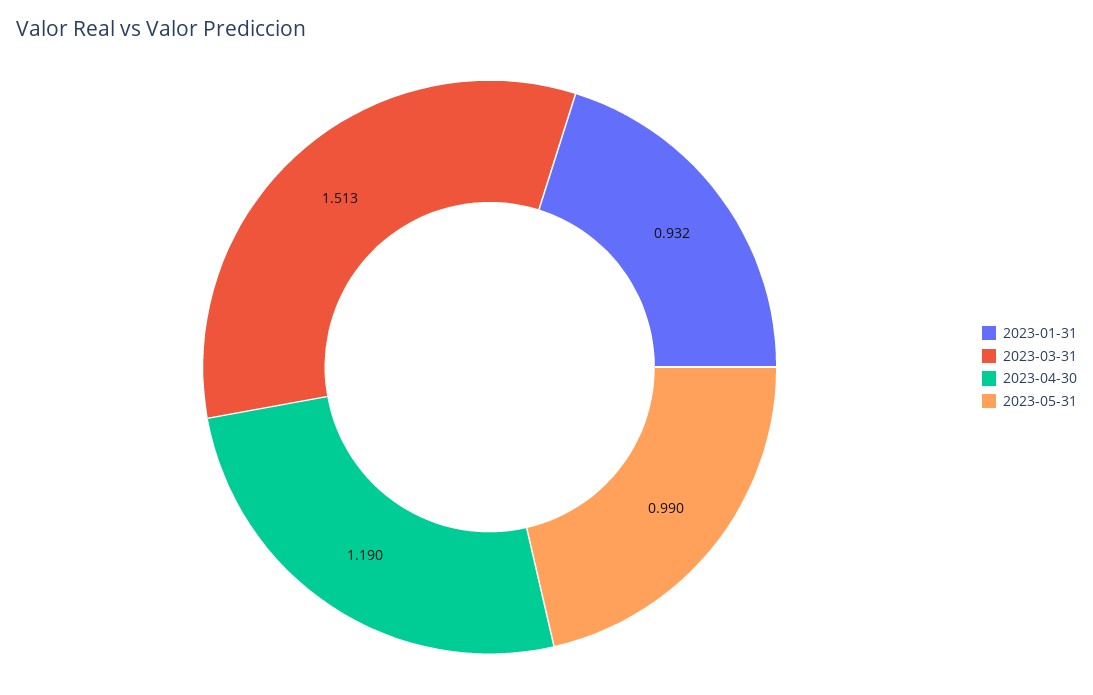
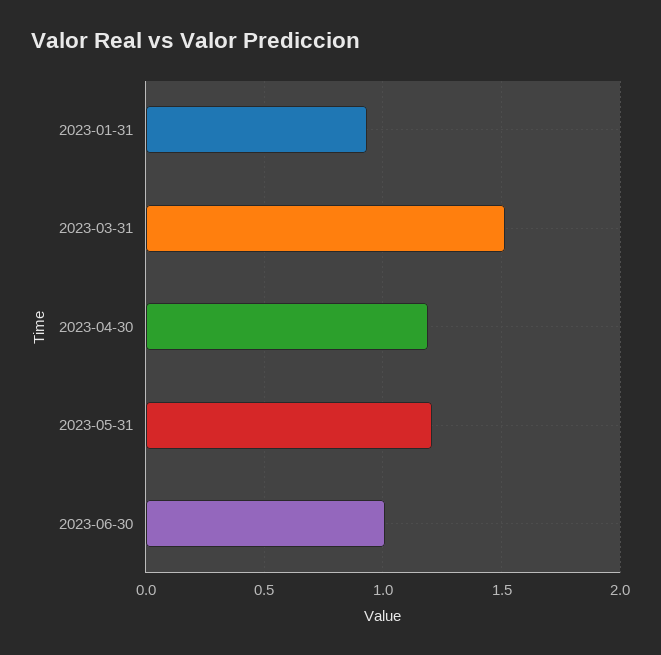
2023-05-31: 0.99 -> 1.2
2023-06-30: none -> 1

